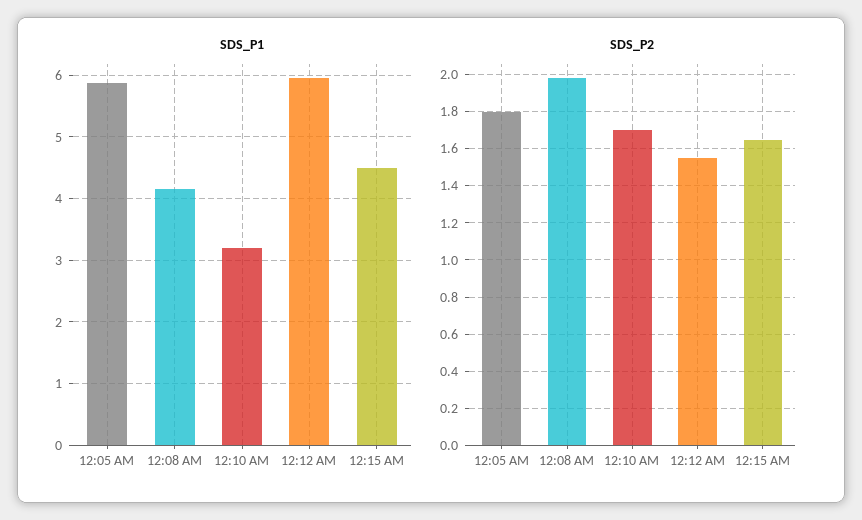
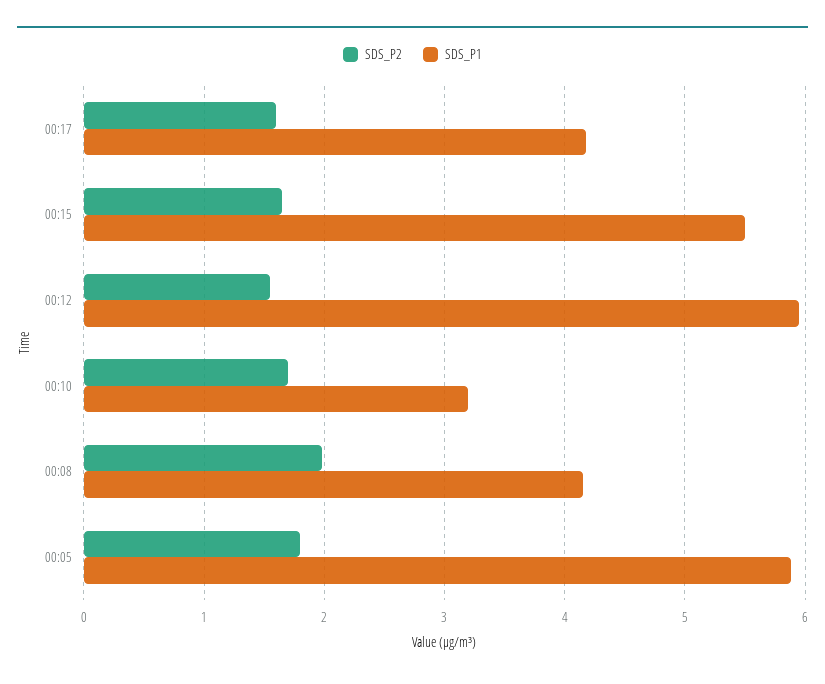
SDS_P1, 12:15 AM: 4.5 -> 5.5
SDS_P2, 00:17: none -> 1.6
SDS_P1, 00:17: none -> 4.2

